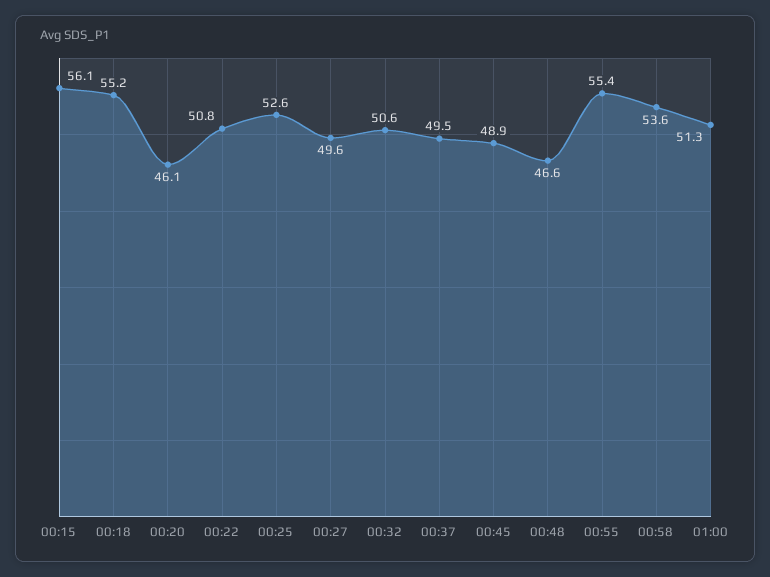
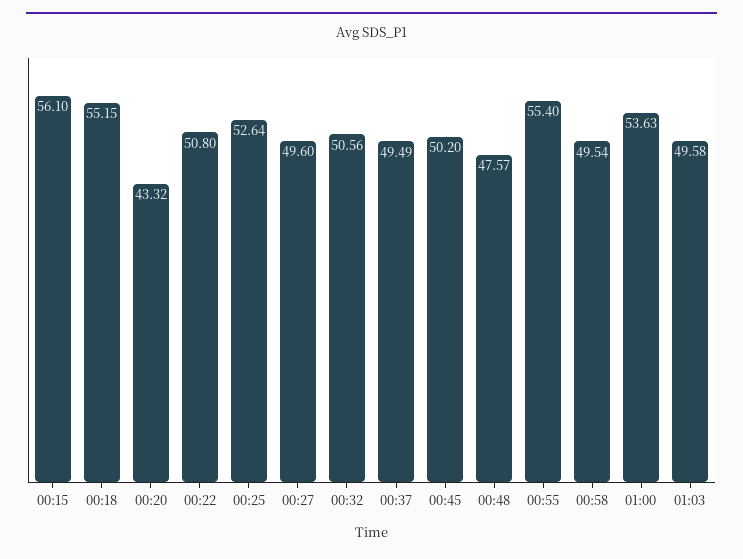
00:20: 46.1 -> 43.32
00:45: 48.9 -> 50.2
00:48: 46.6 -> 47.57
00:58: 53.6 -> 49.54
01:00: 51.3 -> 53.63
01:03: none -> 49.58

